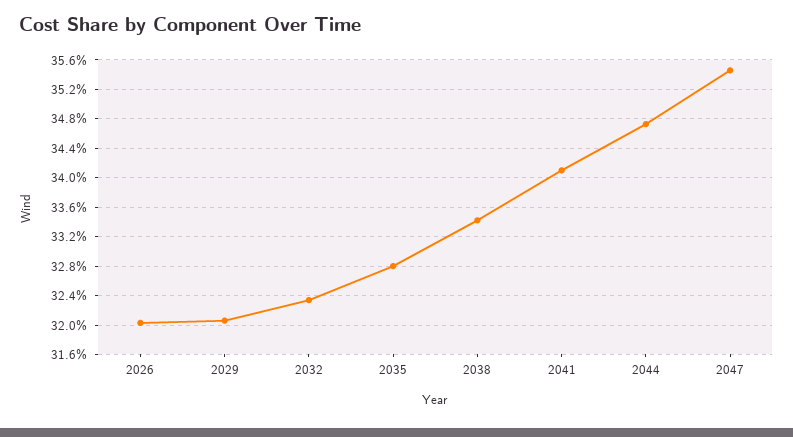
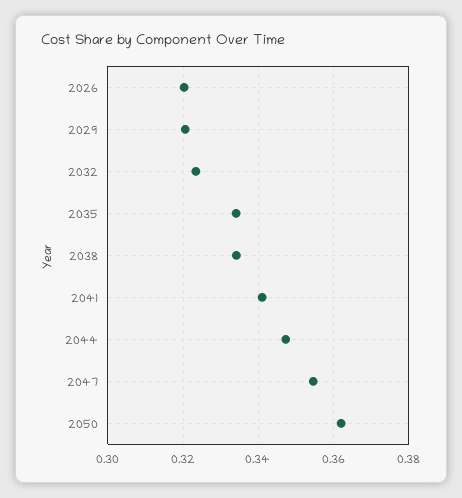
2035: 0.328 -> 0.334
2050: none -> 0.362

